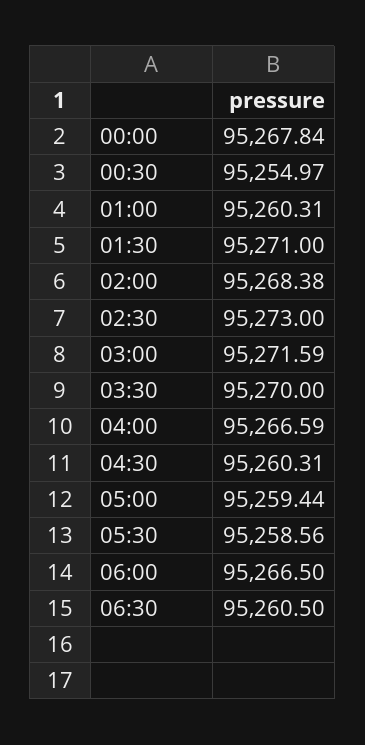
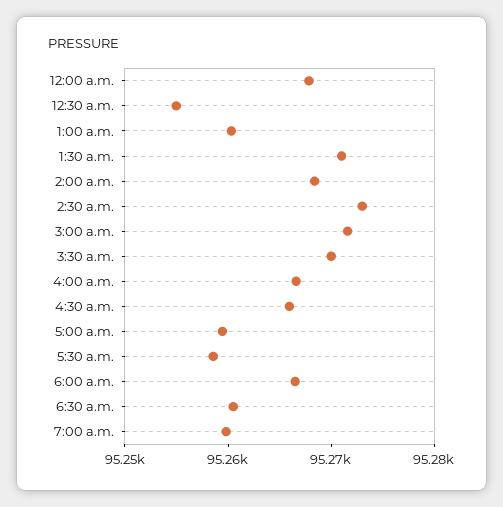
04:30: 95260.31 -> 95266
7:00 a.m.: none -> 95260

